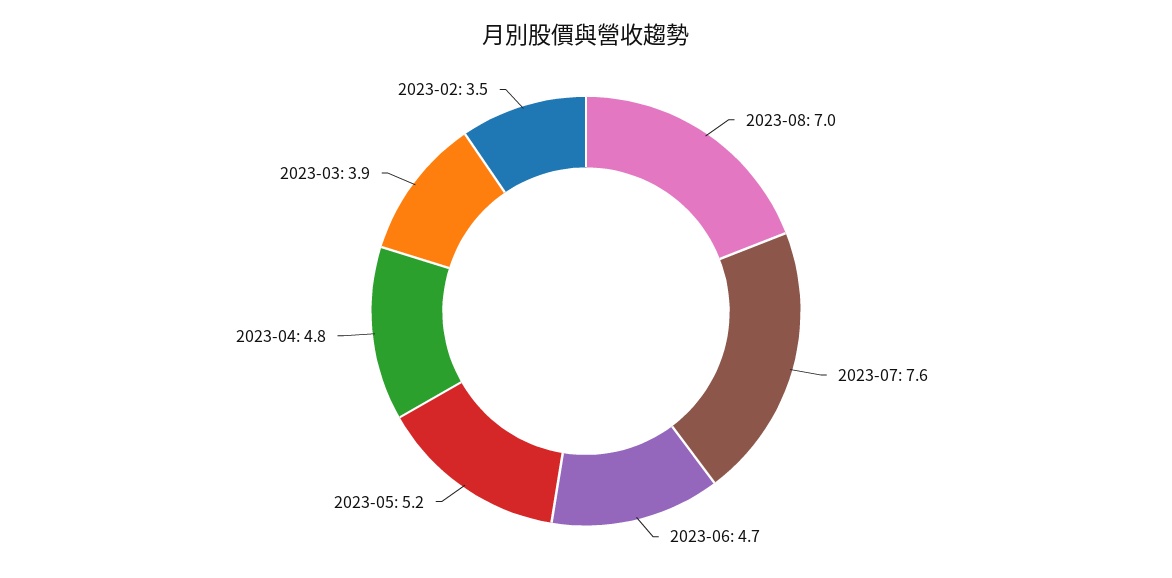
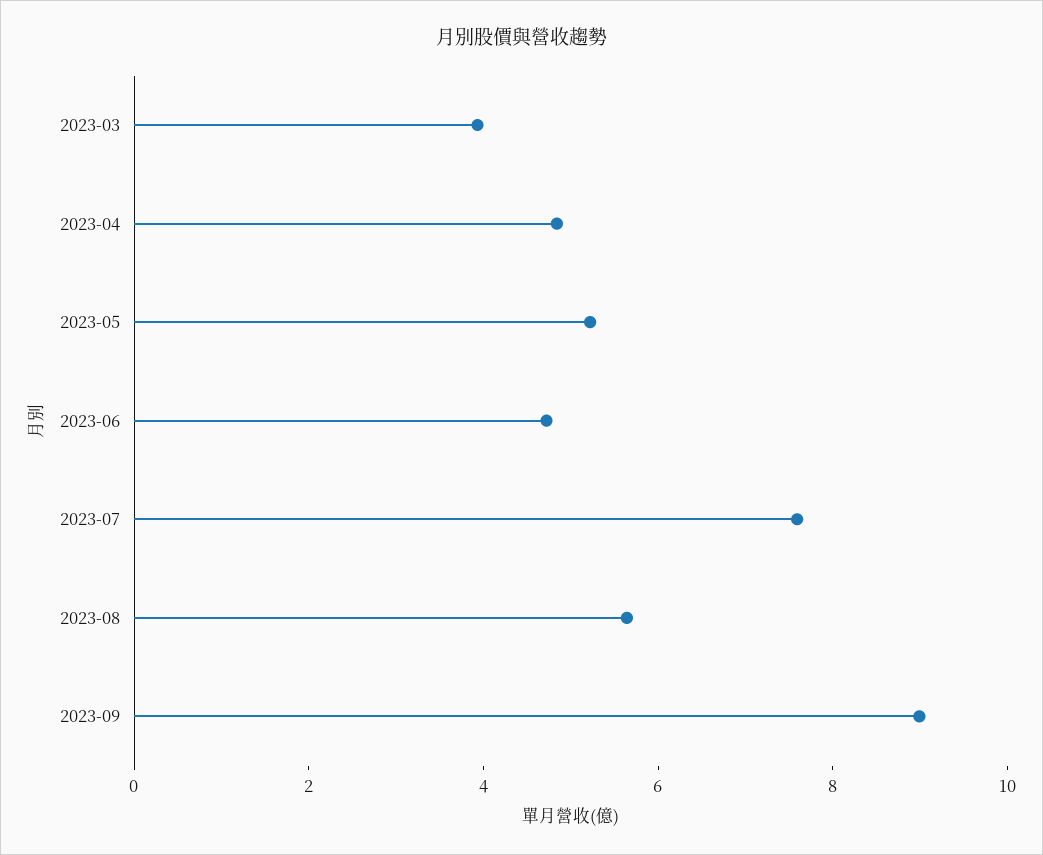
2023-08: 7 -> 5.5
2023-02: 3.5 -> none
2023-09: none -> 9

